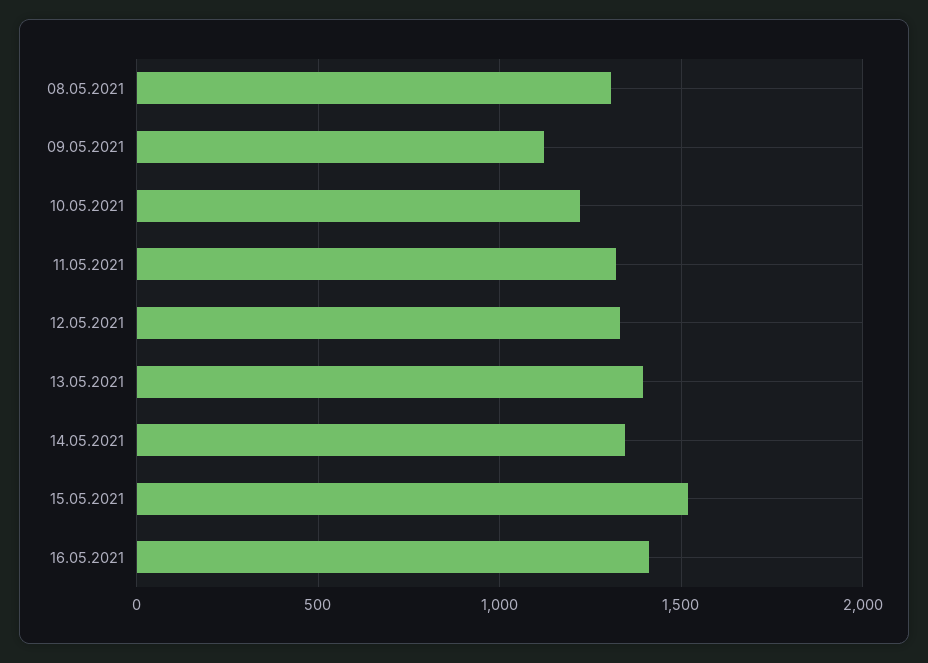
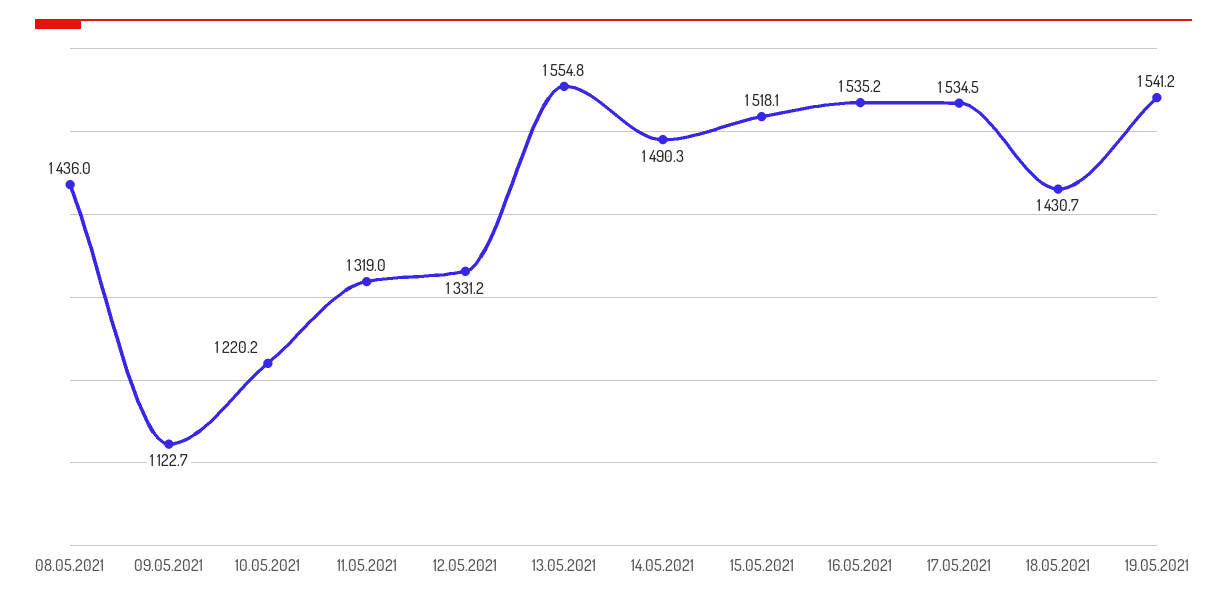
08.05.2021: 1300 -> 1436
13.05.2021: 1400 -> 1554.8
14.05.2021: 1350 -> 1490.3
16.05.2021: 1400 -> 1535.2
17.05.2021: none -> 1534.5
18.05.2021: none -> 1430.7
19.05.2021: none -> 1541.2

